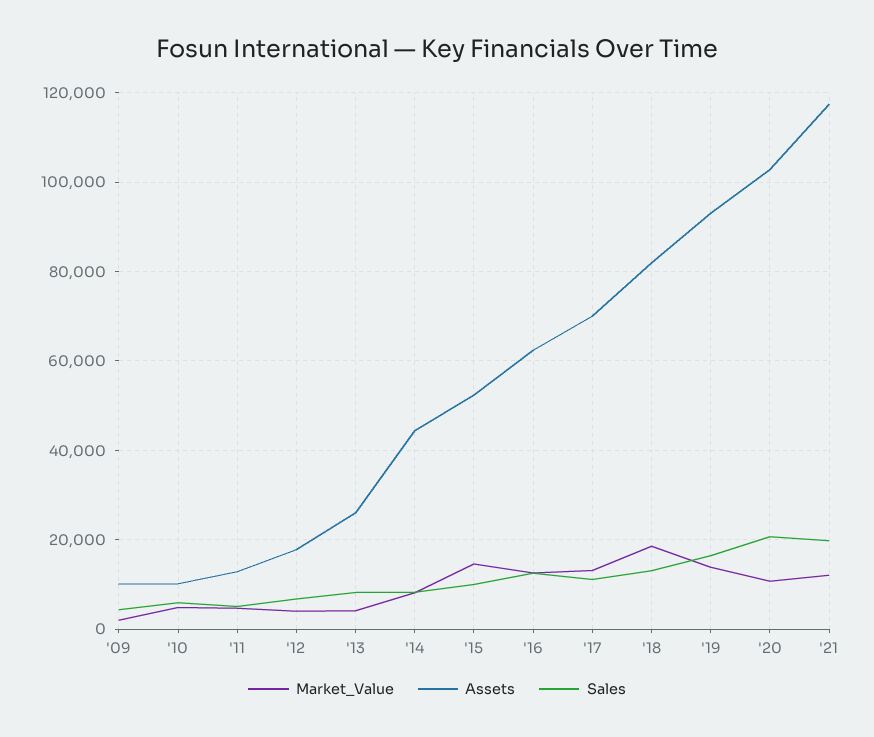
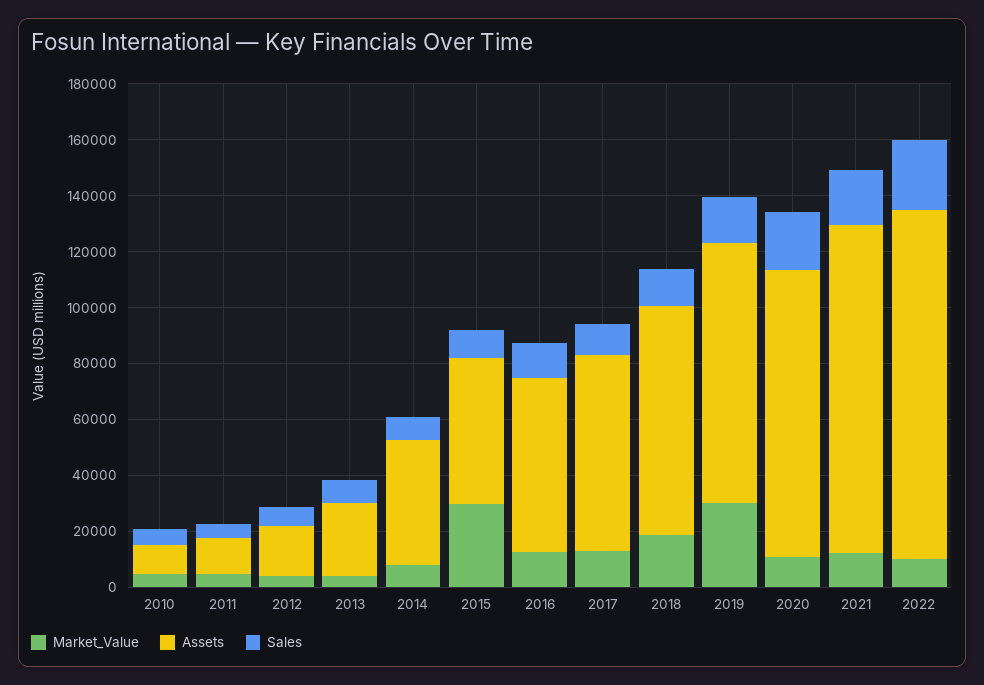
Market_Value, '09: 2000 -> none
Assets, '09: 10000 -> none
Sales, '09: 4000 -> none
Market_Value, '15: 14000 -> 30000
Market_Value, '19: 14000 -> 30000
Market_Value, 2022: none -> 10000
Assets, 2022: none -> 125000
Sales, 2022: none -> 25000

